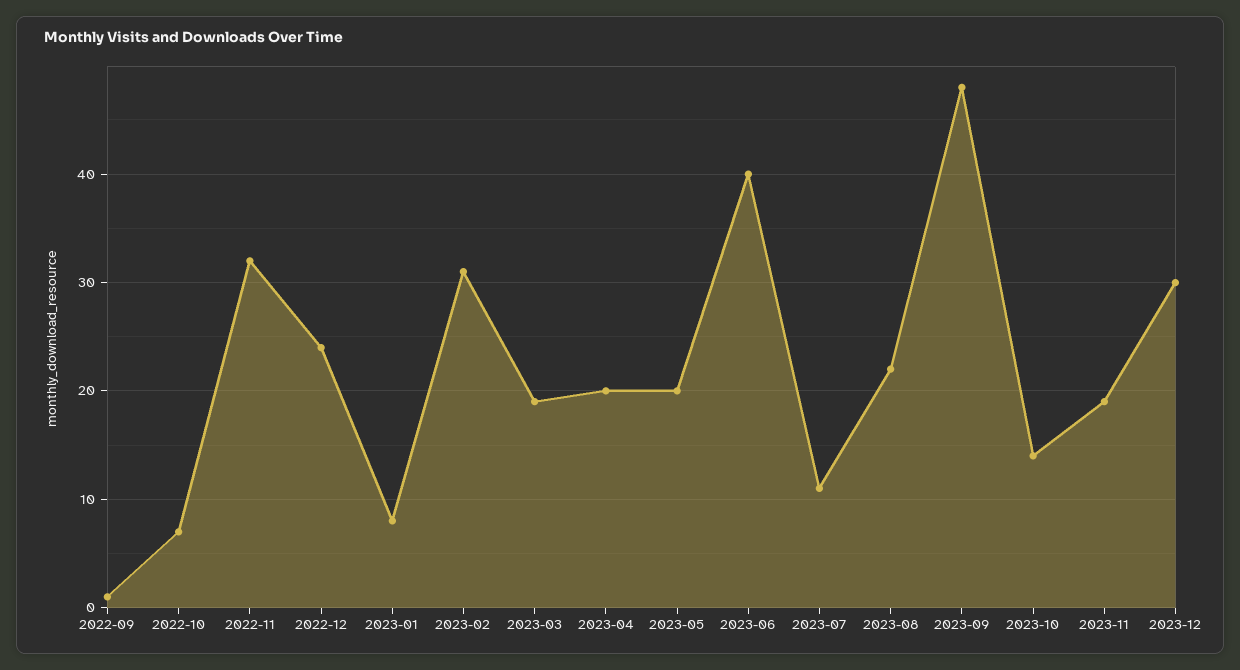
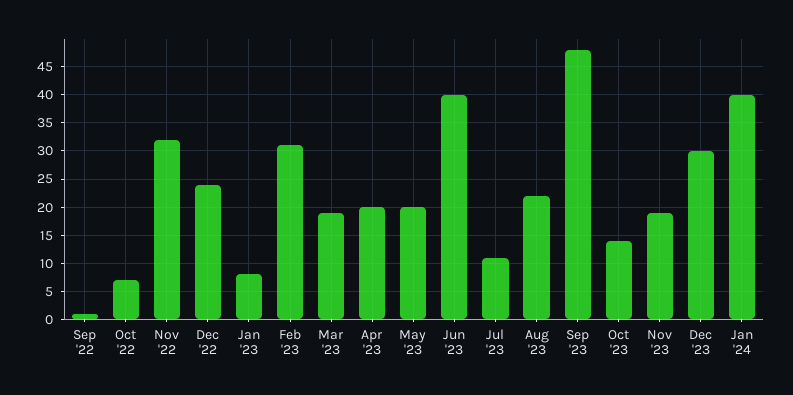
Jan '24: none -> 40

